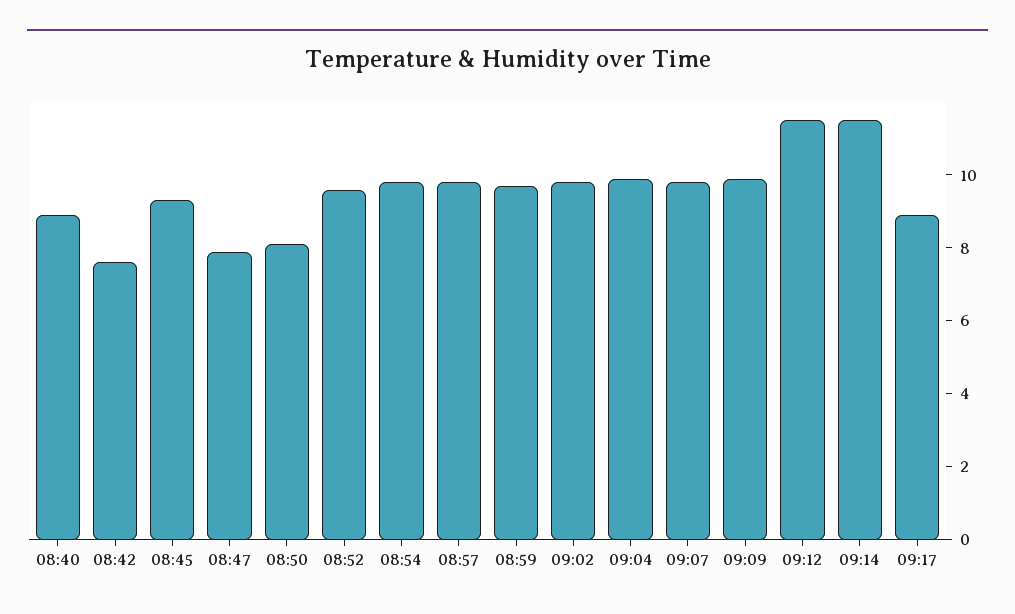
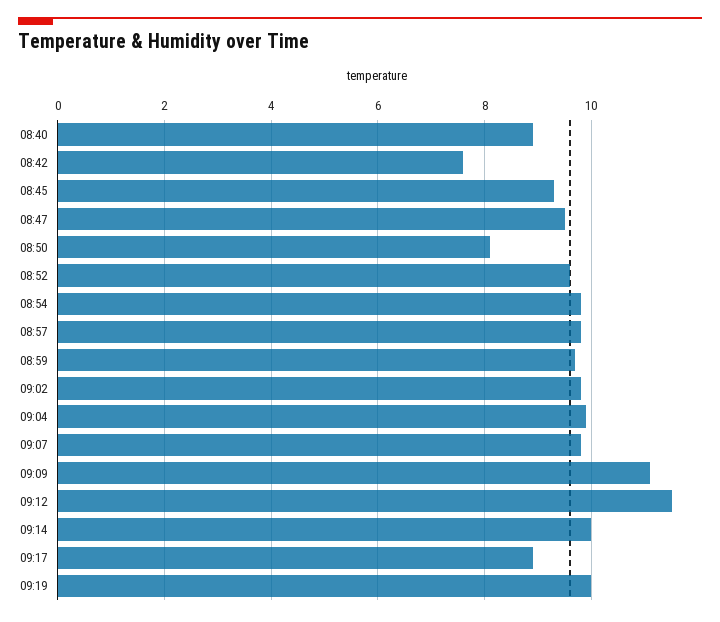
08:47: 8 -> 9.5
09:09: 10 -> 11
09:14: 11.5 -> 10
09:19: none -> 10

